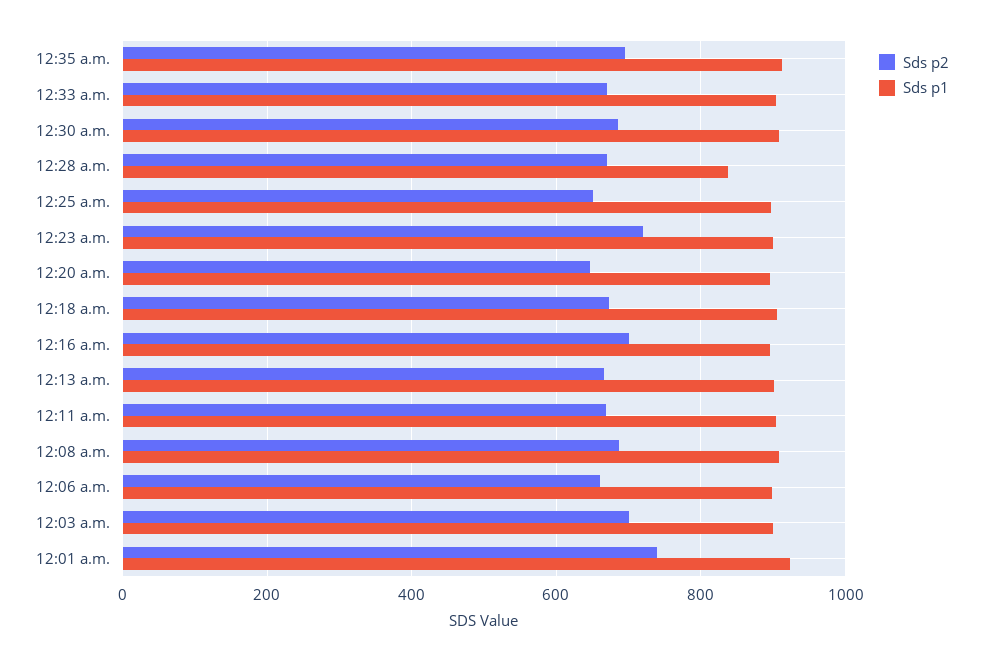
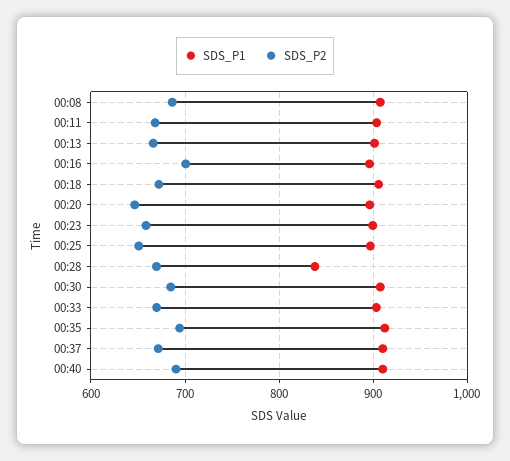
Sds p2, 12:23 a.m.: 720 -> 660
Sds p2, 12:06 a.m.: 660 -> none
Sds p1, 12:06 a.m.: 900 -> none
Sds p2, 12:03 a.m.: 700 -> none
Sds p1, 12:03 a.m.: 900 -> none
Sds p2, 12:01 a.m.: 740 -> none
Sds p1, 12:01 a.m.: 920 -> none
Sds p1, 00:37: none -> 910
Sds p2, 00:37: none -> 670
Sds p1, 00:40: none -> 910
Sds p2, 00:40: none -> 690

